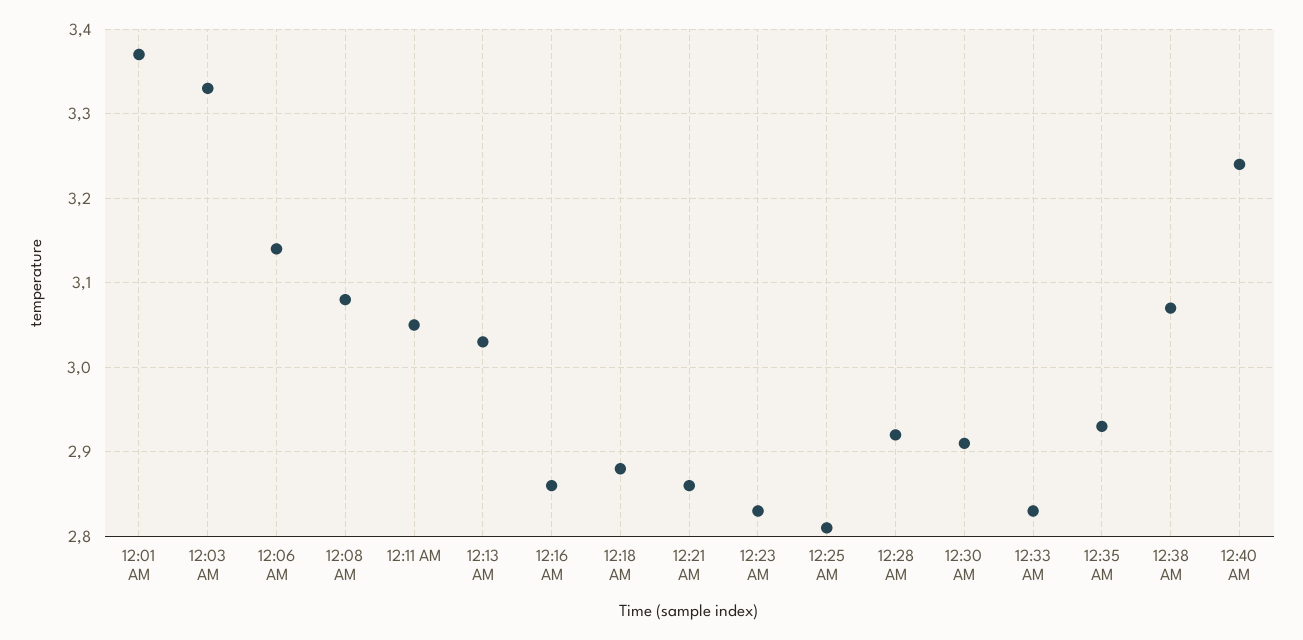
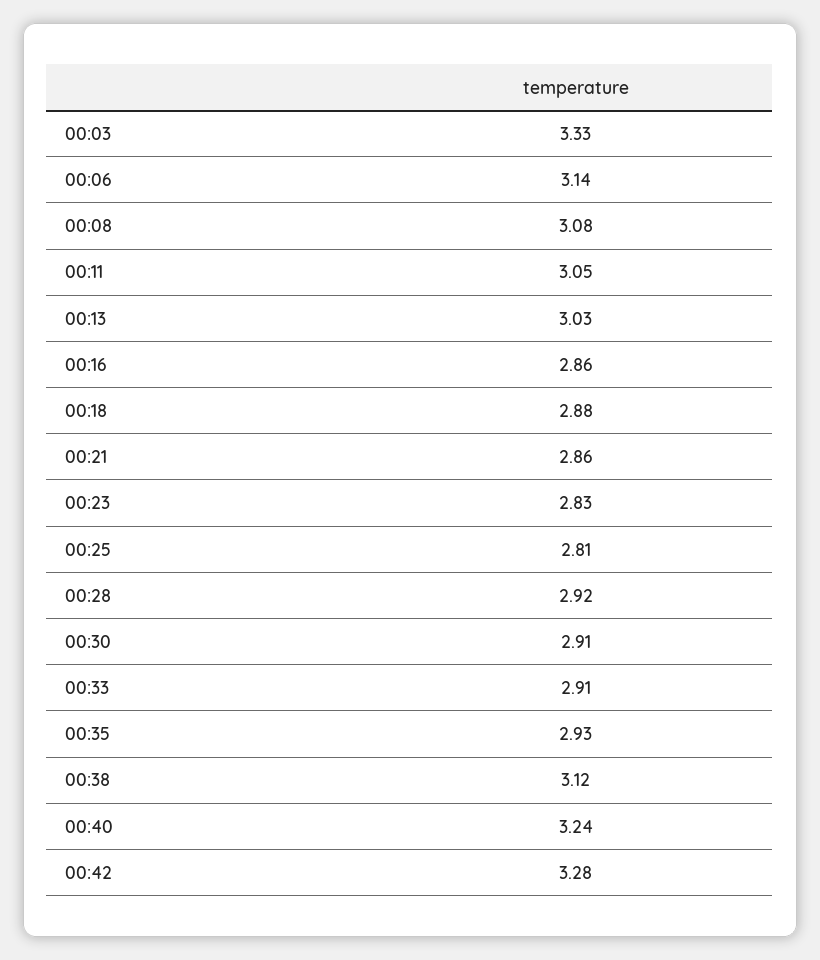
12:01 AM: 3.37 -> none
12:33 AM: 2.83 -> 2.91
12:38 AM: 3.07 -> 3.12
00:42: none -> 3.28

